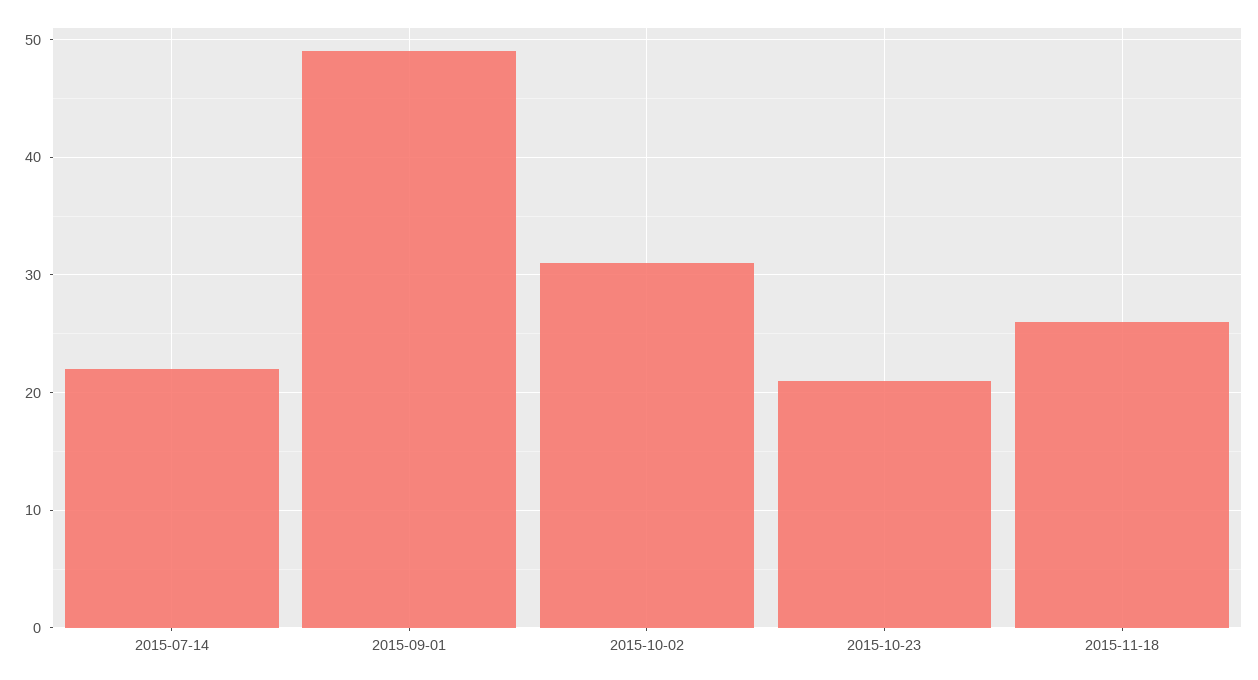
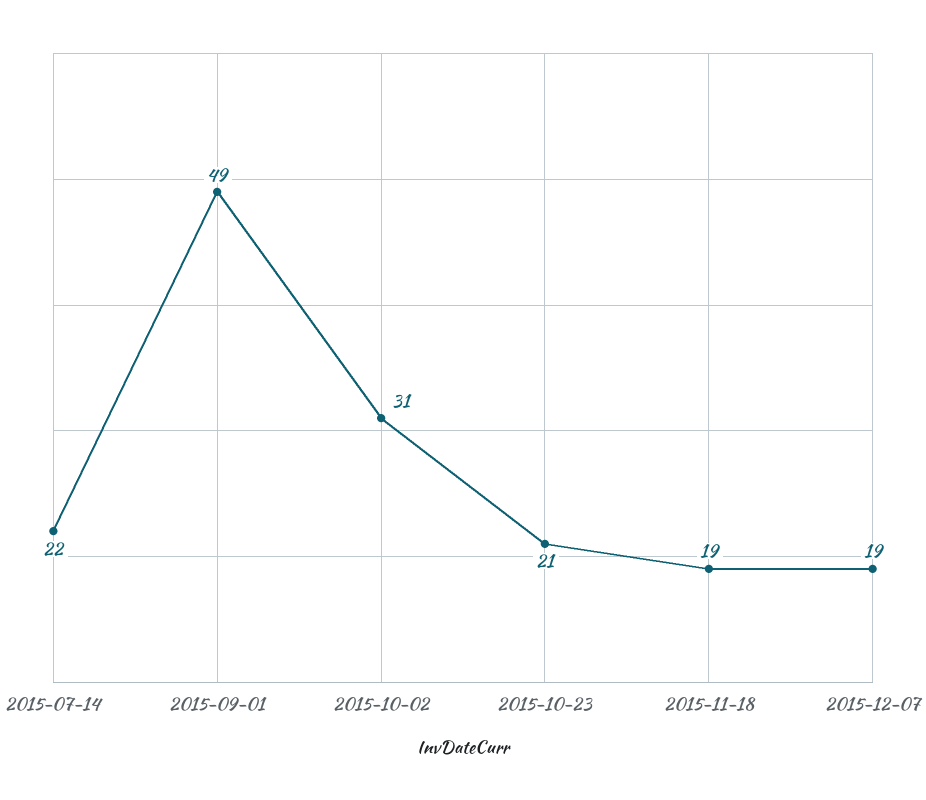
2015-11-18: 26 -> 19
2015-12-07: none -> 19

